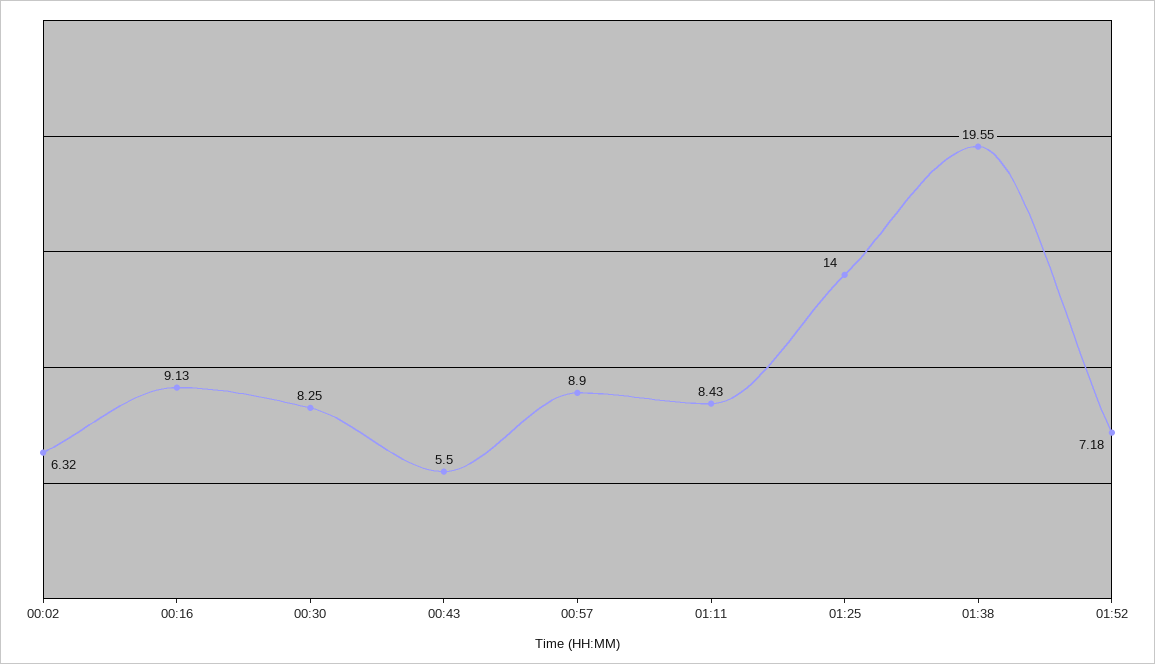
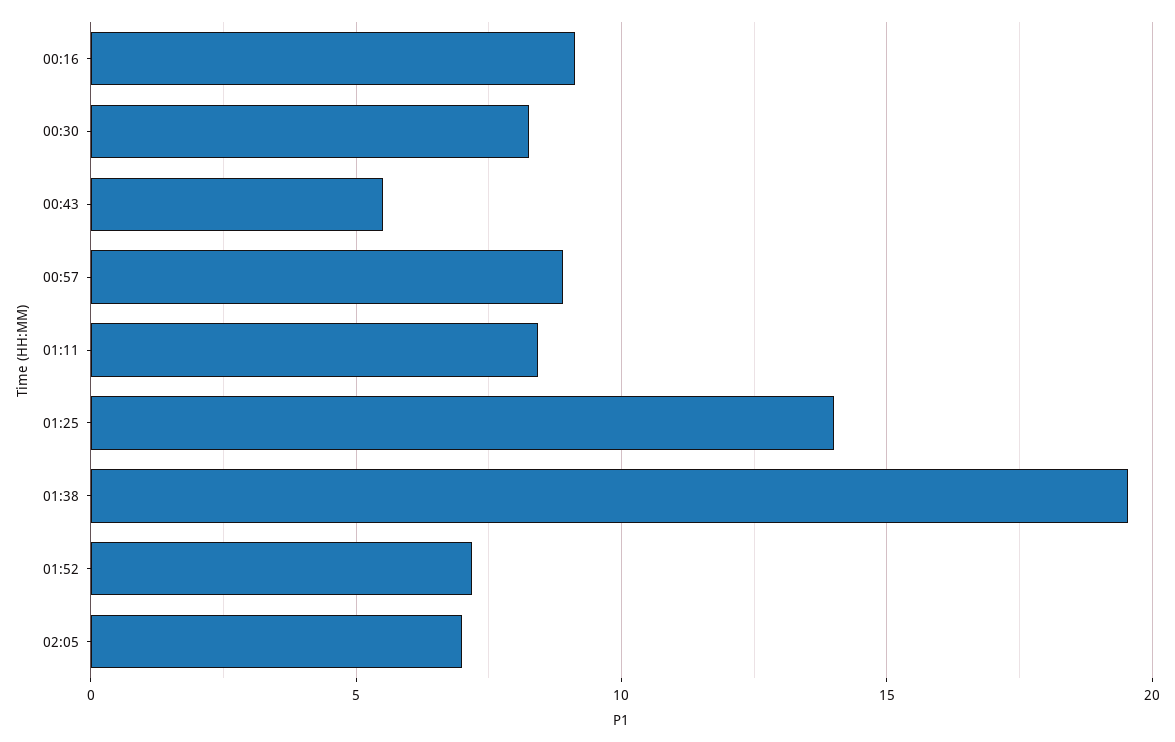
00:02: 6.32 -> none
02:05: none -> 7

